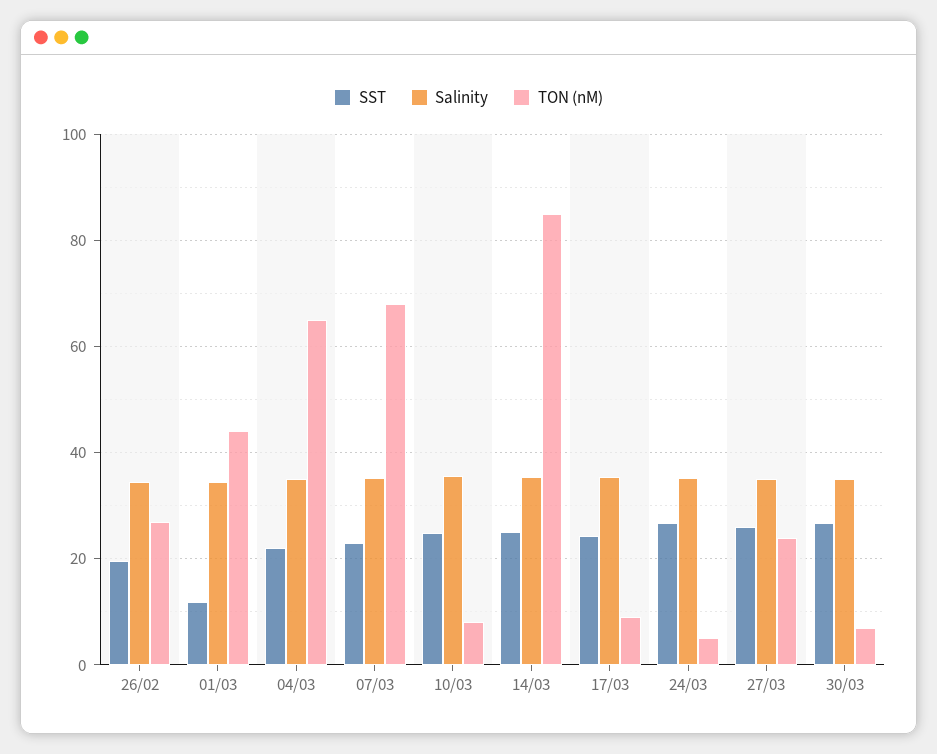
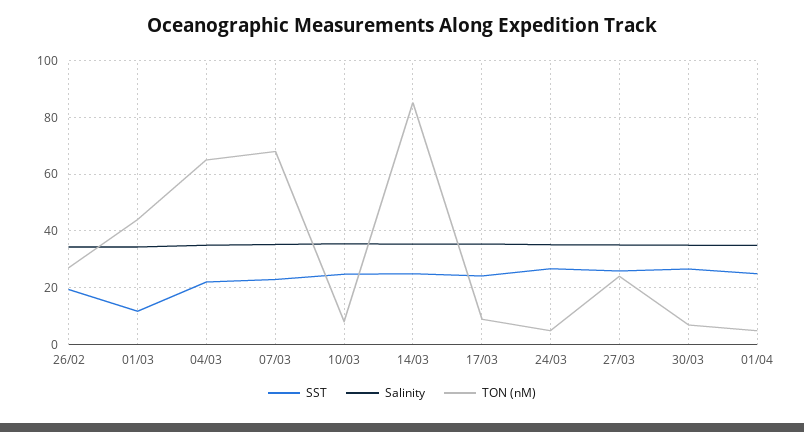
SST, 01/04: none -> 25
Salinity, 01/04: none -> 35
TON (nM), 01/04: none -> 5

